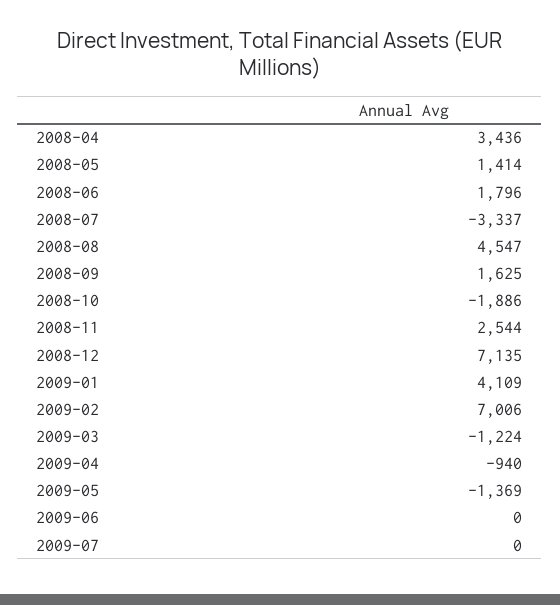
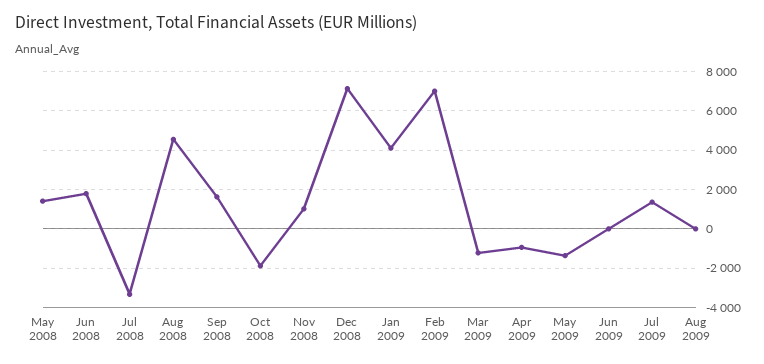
2008-04: 3436 -> none
2008-11: 2544 -> 1000
2009-07: 0 -> 1500
Aug 2009: none -> 0

